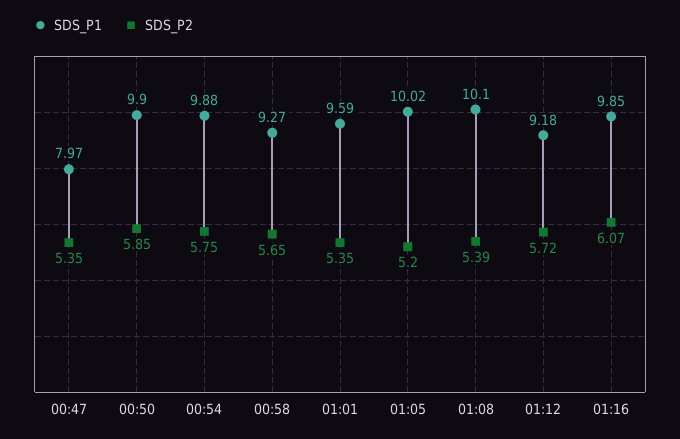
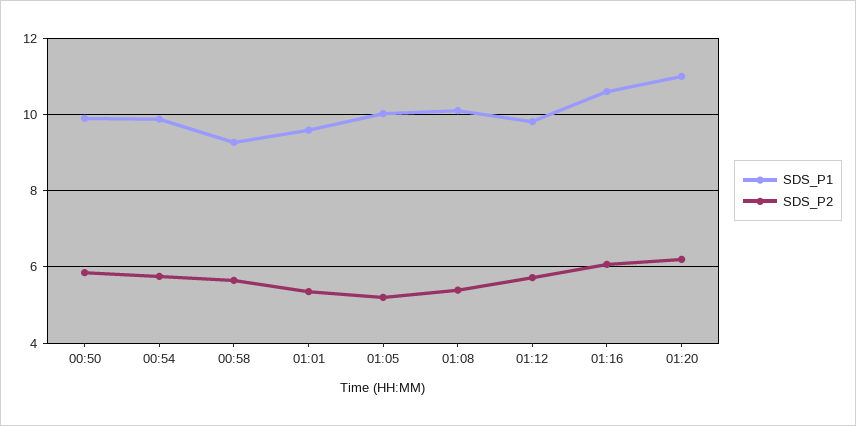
SDS_P1, 00:47: 7.97 -> none
SDS_P2, 00:47: 5.35 -> none
SDS_P1, 01:12: 9.18 -> 9.8
SDS_P1, 01:16: 9.85 -> 10.6
SDS_P1, 01:20: none -> 11
SDS_P2, 01:20: none -> 6.2

